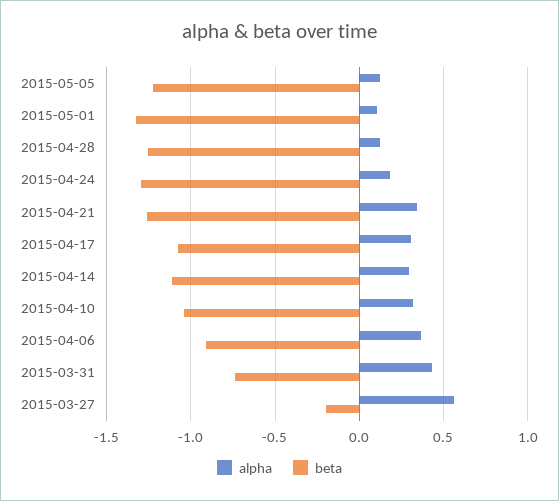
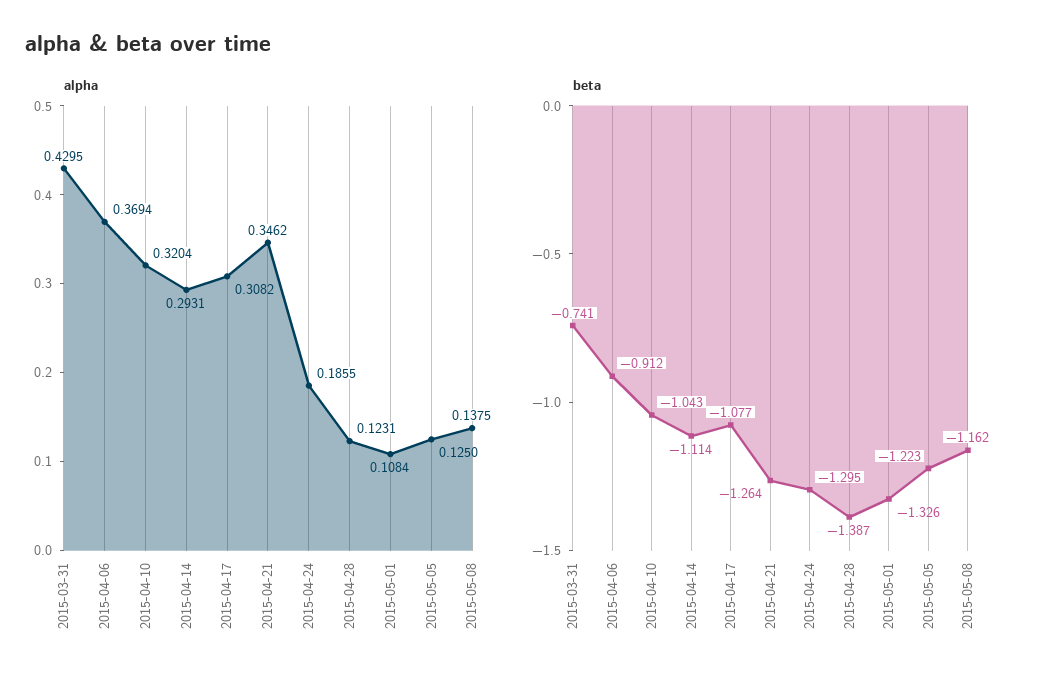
beta, 2015-04-28: -1.25 -> -1.387
alpha, 2015-03-27: 0.55 -> none
beta, 2015-03-27: -0.2 -> none
alpha, 2015-05-08: none -> 0.1375
beta, 2015-05-08: none -> -1.162

